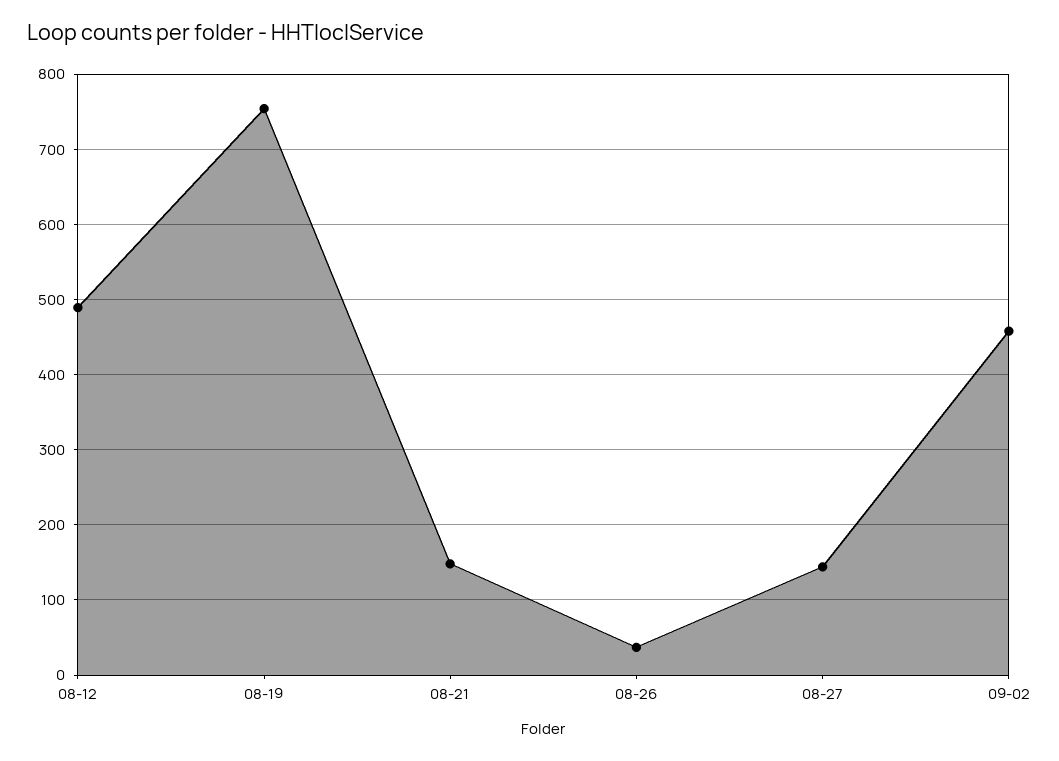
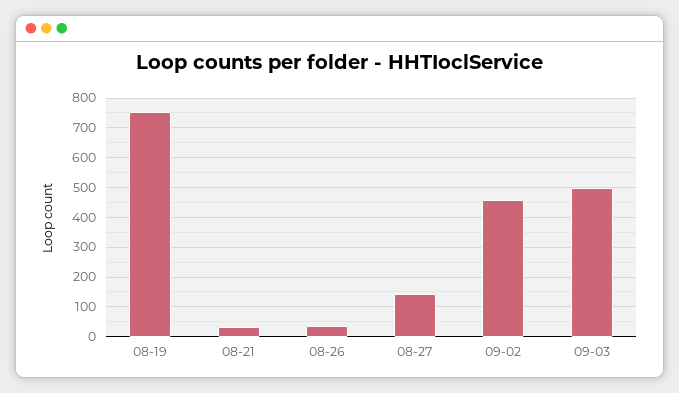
08-12: 490 -> none
08-21: 150 -> 25
09-03: none -> 500

